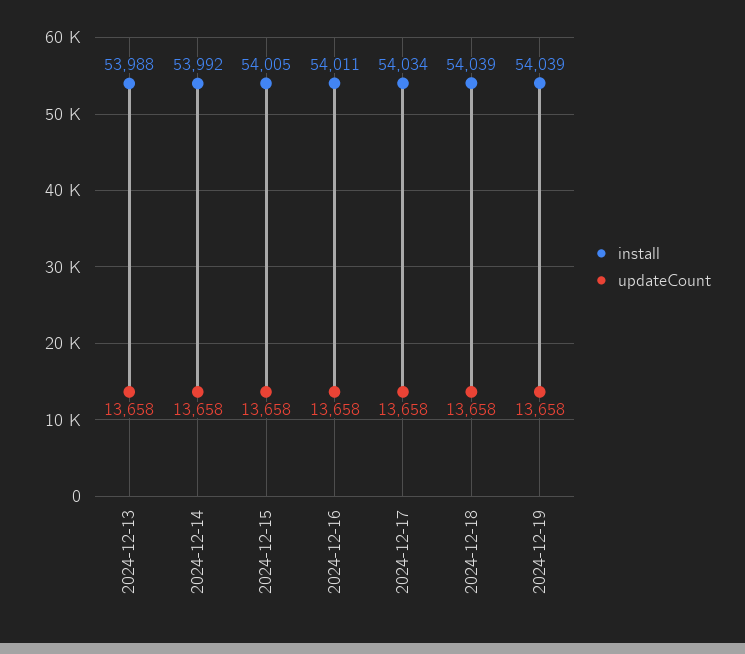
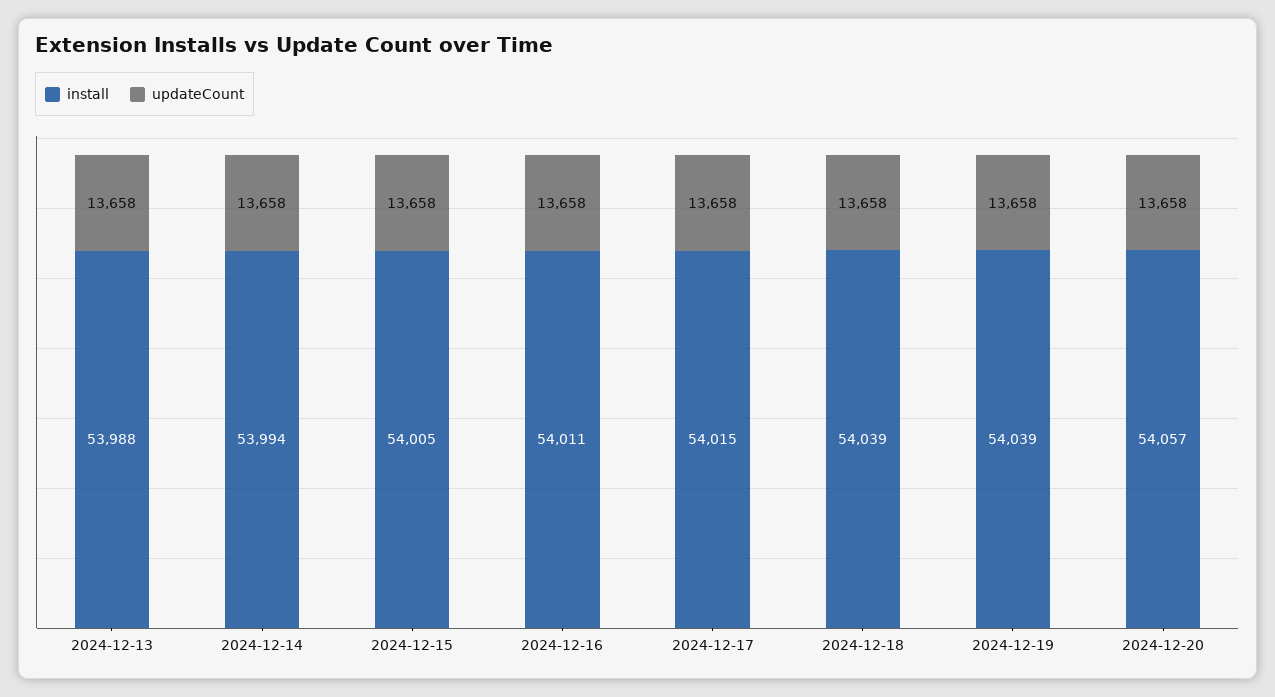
install, 2024-12-14: 53992 -> 53994
install, 2024-12-17: 54034 -> 54015
install, 2024-12-20: none -> 54057
updateCount, 2024-12-20: none -> 13658

